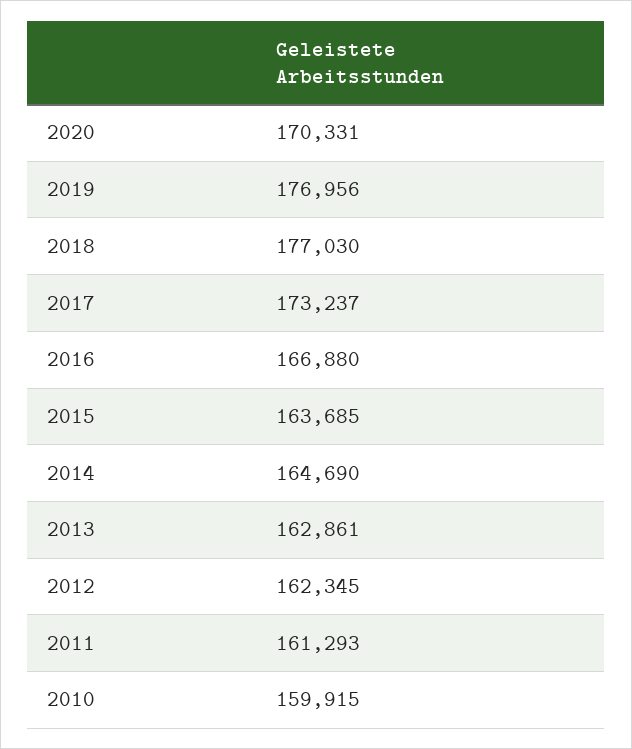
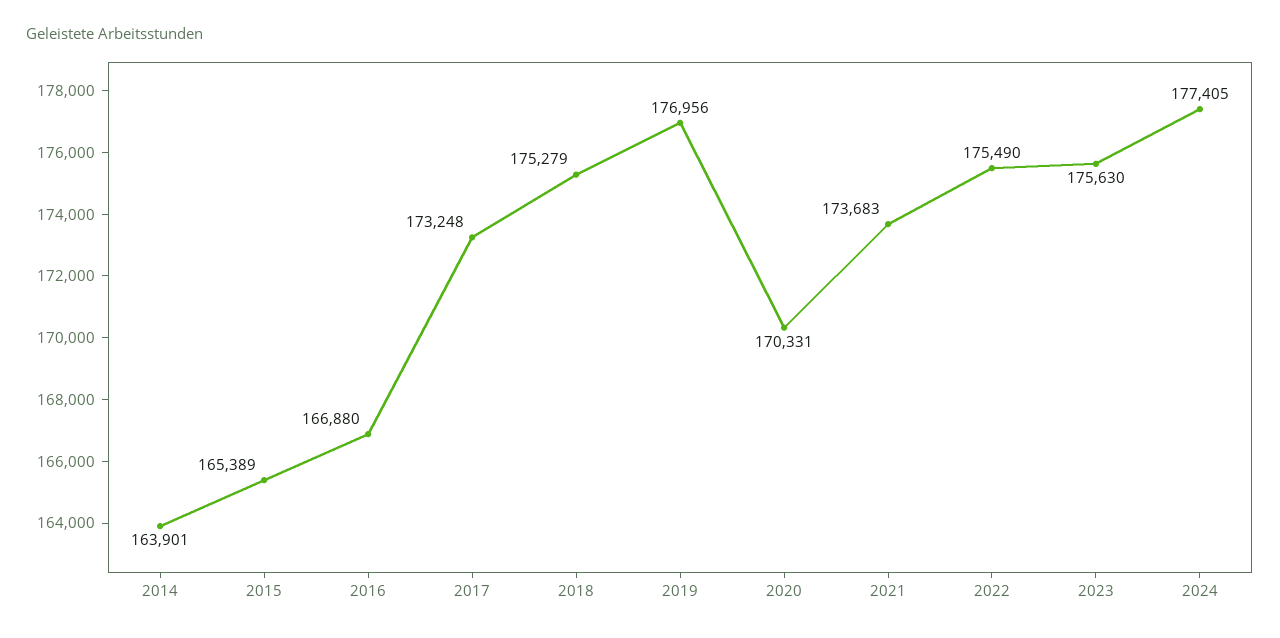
2018: 177030 -> 175279
2017: 173237 -> 173248
2015: 163685 -> 165389
2014: 164690 -> 163901
2013: 162861 -> none
2012: 162345 -> none
2011: 161293 -> none
2010: 159915 -> none
2021: none -> 173683
2022: none -> 175490
2023: none -> 175630
2024: none -> 177405

